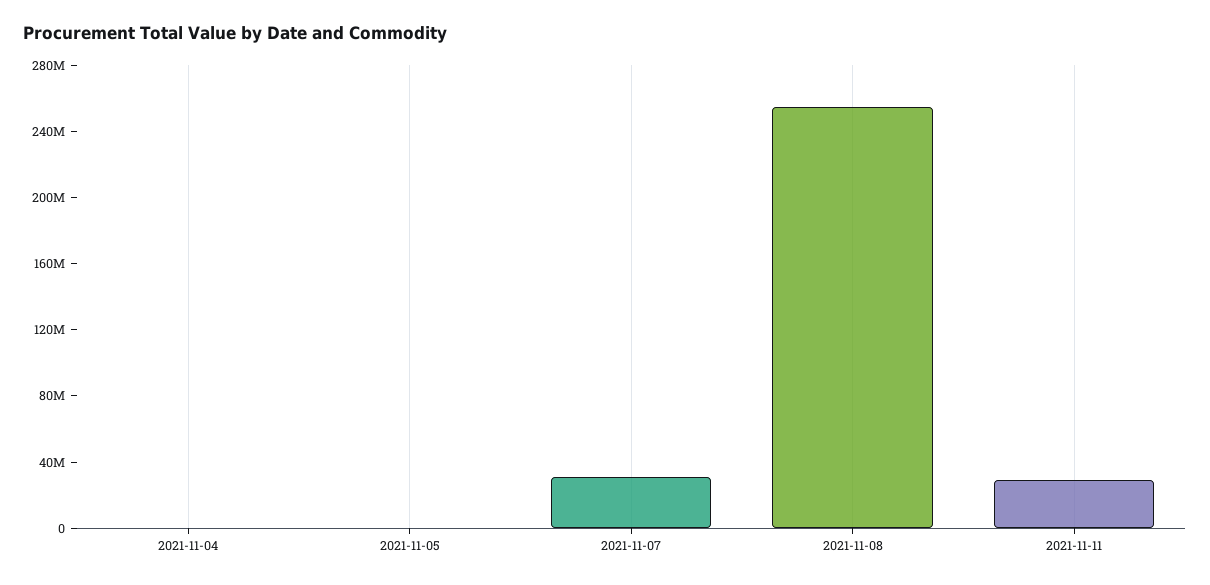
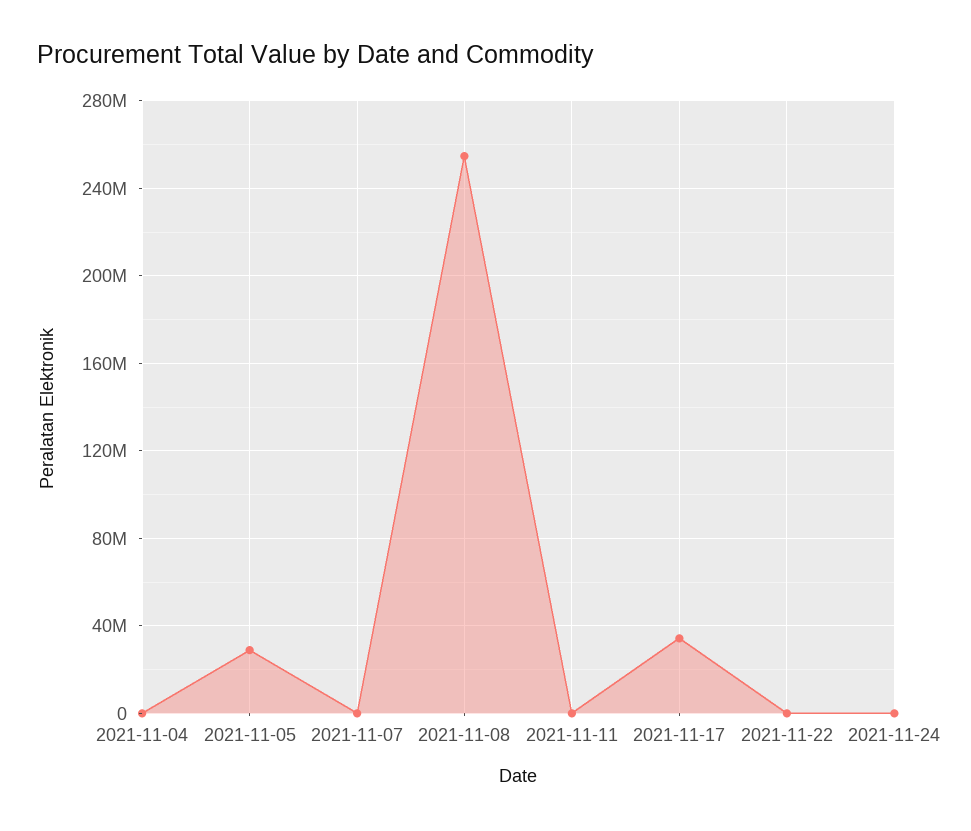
2021-11-05: 0 -> 30000000
2021-11-07: 30000000 -> 0
2021-11-11: 30000000 -> 0
2021-11-17: none -> 35000000
2021-11-22: none -> 0
2021-11-24: none -> 0

